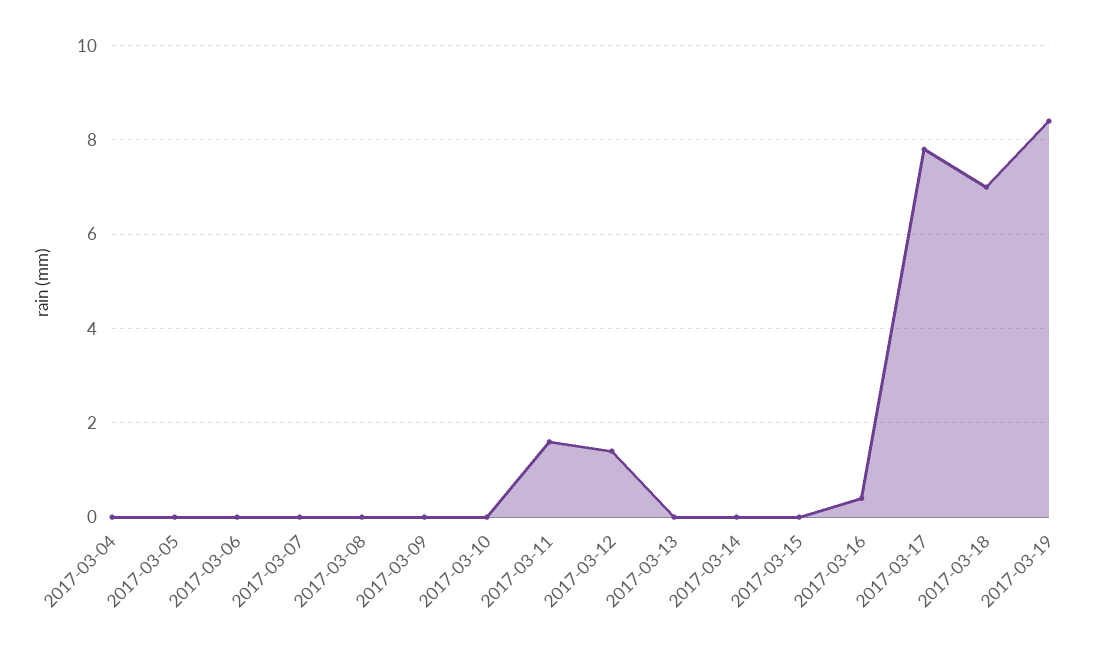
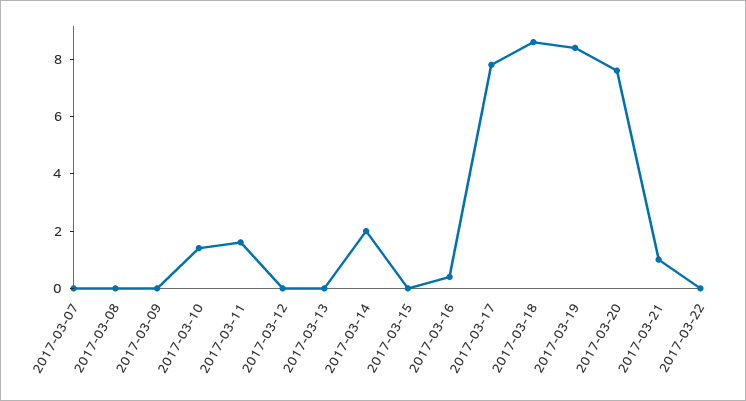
2017-03-04: 0 -> none
2017-03-05: 0 -> none
2017-03-06: 0 -> none
2017-03-10: 0 -> 1.5
2017-03-12: 1.5 -> 0
2017-03-14: 0 -> 2
2017-03-18: 7 -> 8.5
2017-03-20: none -> 7.5
2017-03-21: none -> 1
2017-03-22: none -> 0

